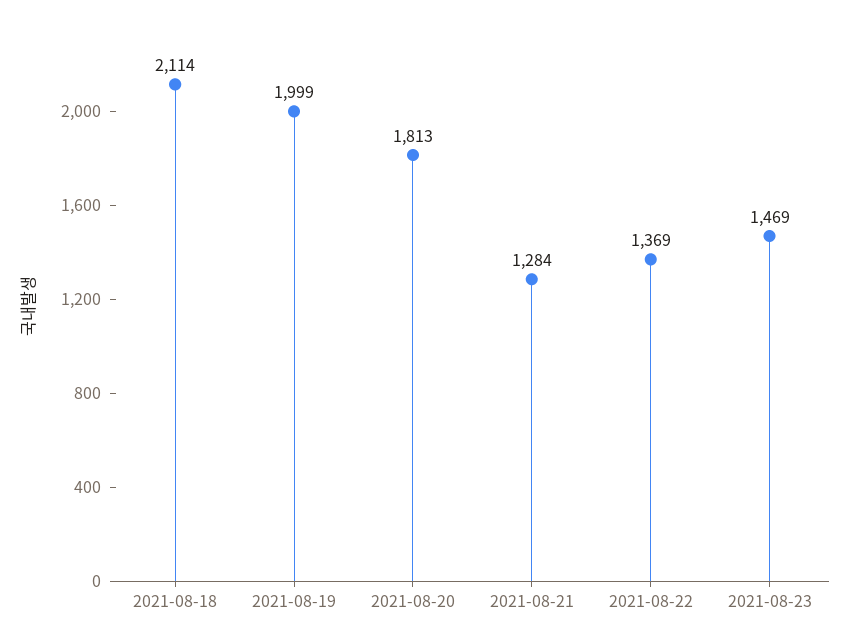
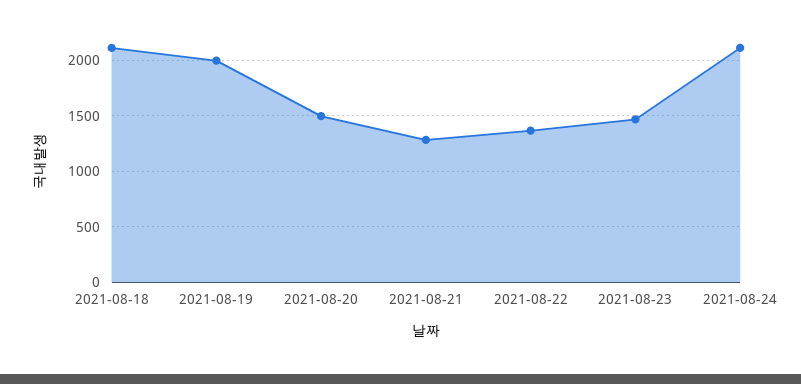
2021-08-20: 1813 -> 1500
2021-08-24: none -> 2100

